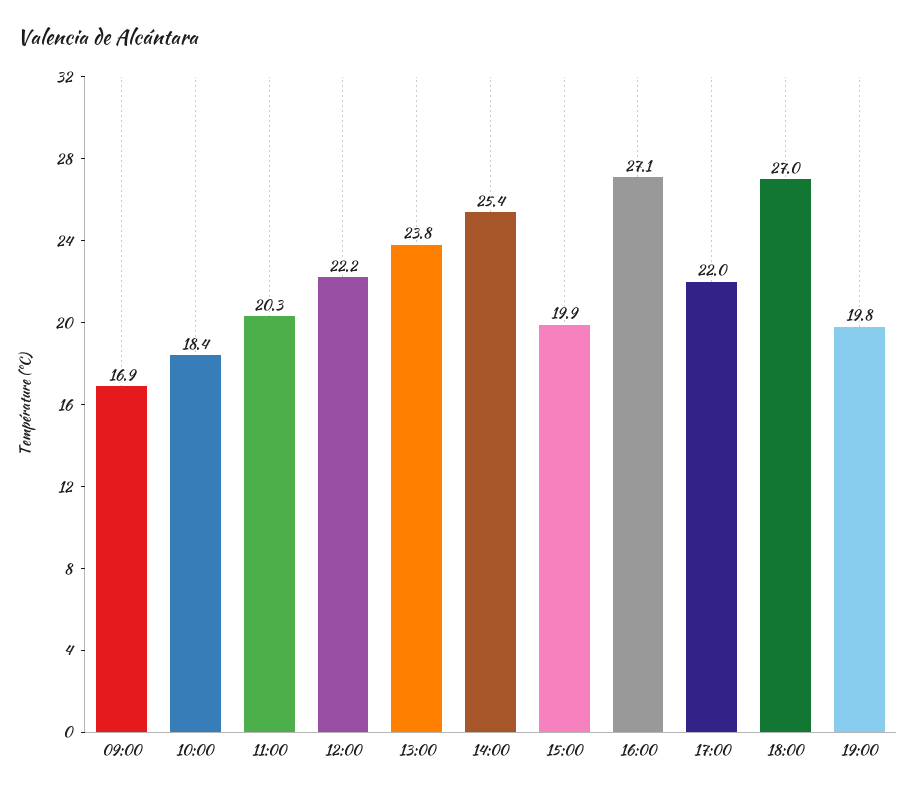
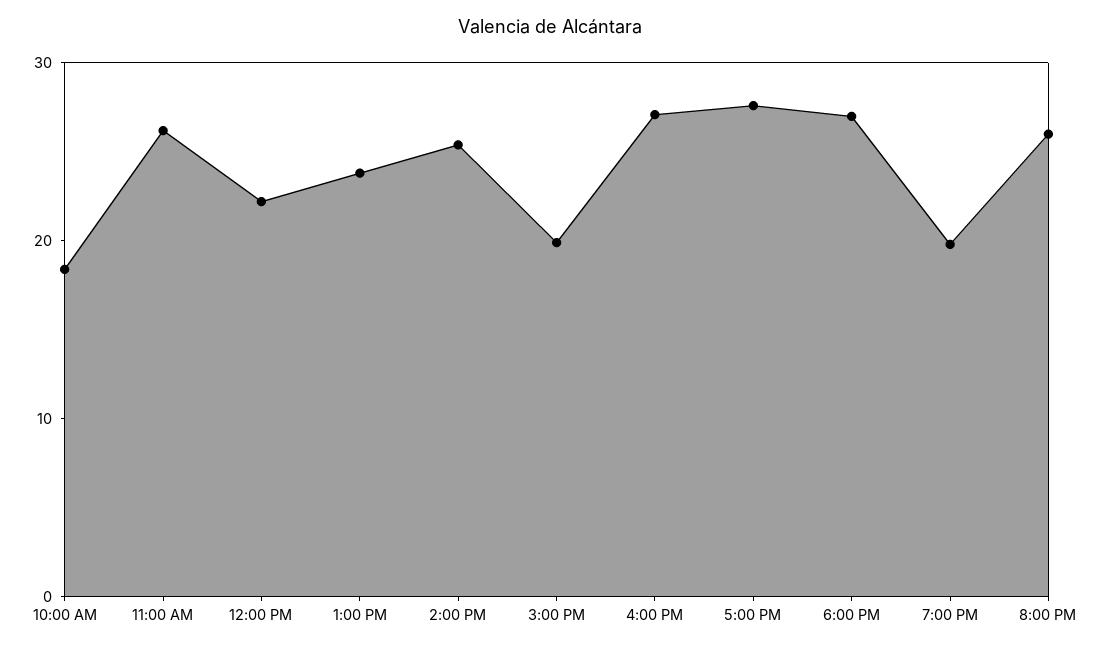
09:00: 16.9 -> none
11:00: 20.3 -> 26
17:00: 22 -> 28
8:00 PM: none -> 26

